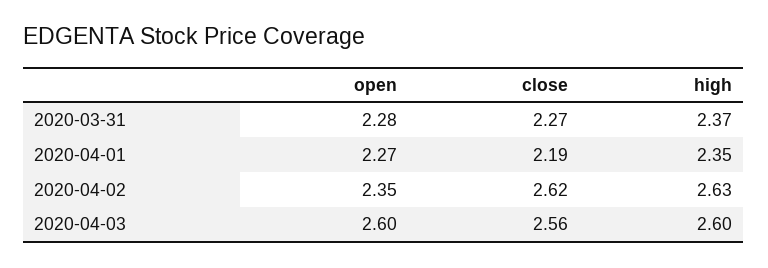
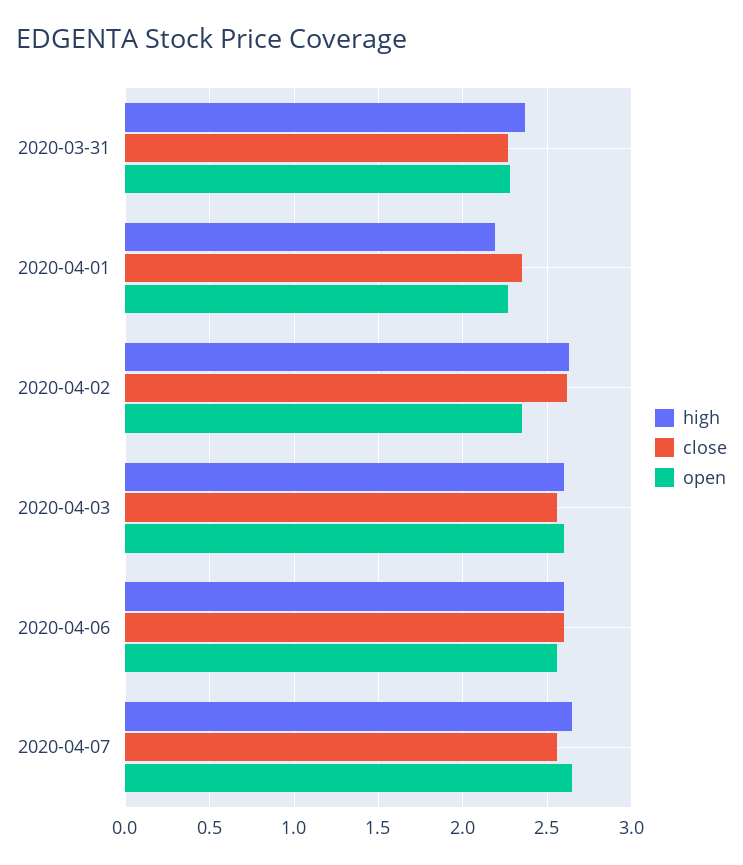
close, 2020-04-01: 2.19 -> 2.35
high, 2020-04-01: 2.35 -> 2.2
high, 2020-04-06: none -> 2.6
close, 2020-04-06: none -> 2.6
open, 2020-04-06: none -> 2.55
high, 2020-04-07: none -> 2.65
close, 2020-04-07: none -> 2.55
open, 2020-04-07: none -> 2.65

